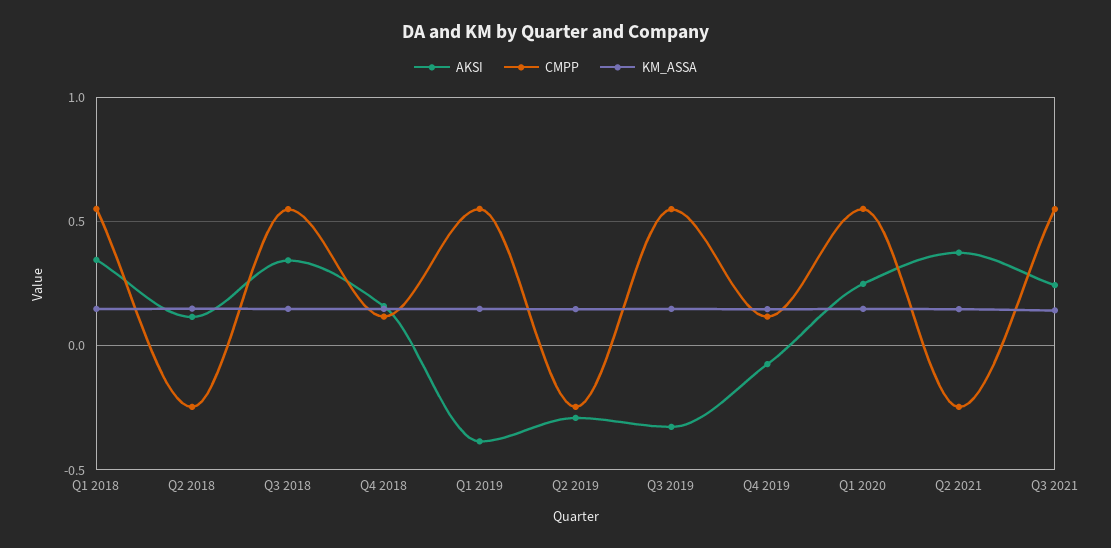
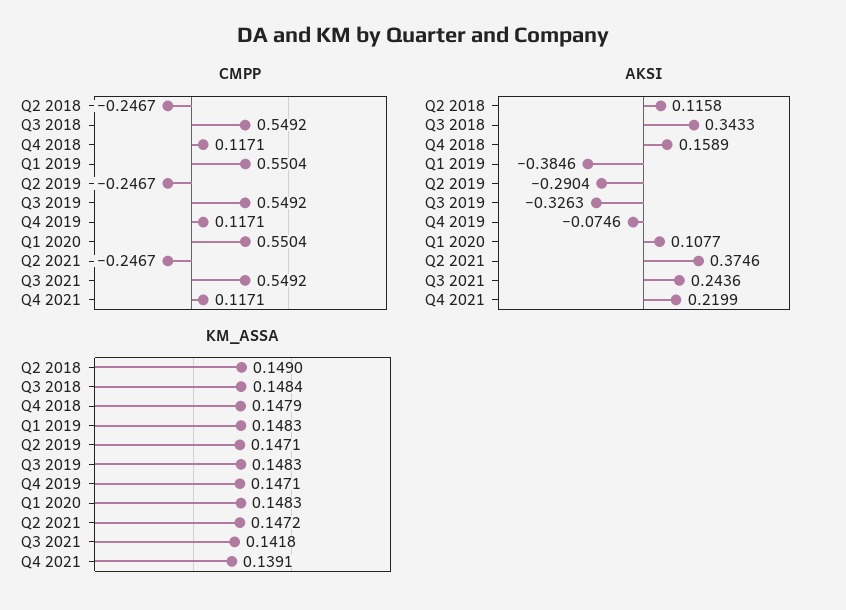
AKSI, Q1 2018: 0.35 -> none
CMPP, Q1 2018: 0.55 -> none
KM_ASSA, Q1 2018: 0.15 -> none
AKSI, Q1 2020: 0.25 -> 0.1077
CMPP, Q4 2021: none -> 0.1171
AKSI, Q4 2021: none -> 0.2199
KM_ASSA, Q4 2021: none -> 0.1391

